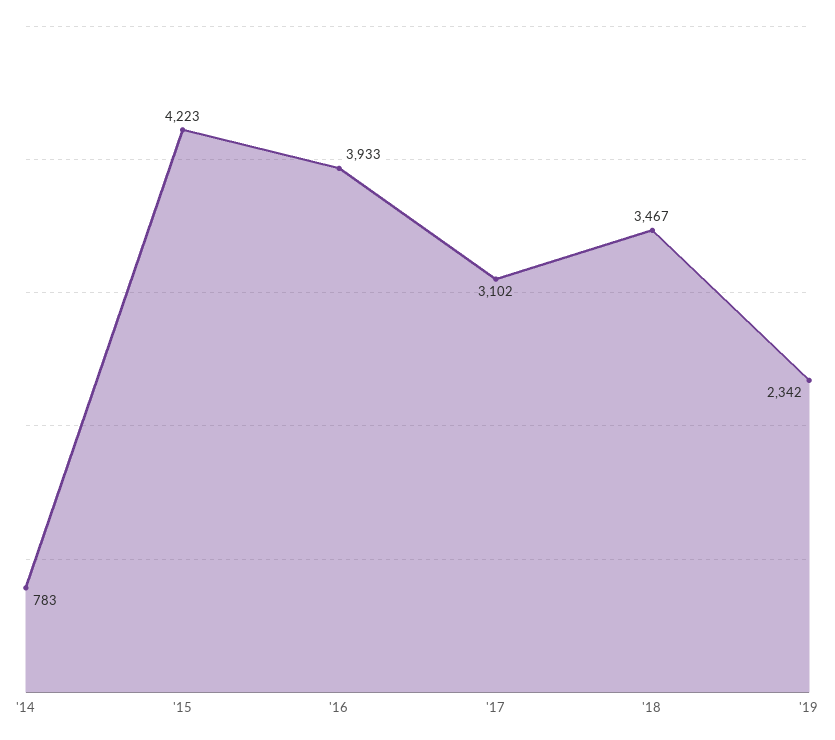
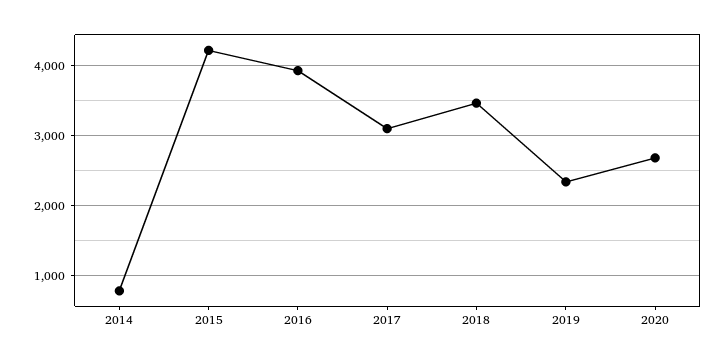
2020: none -> 2700

